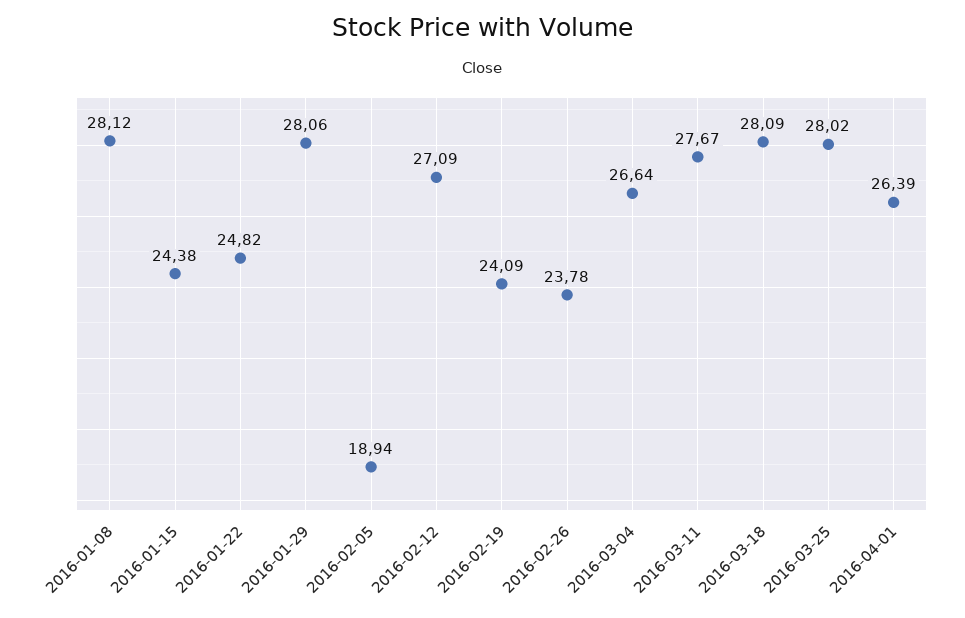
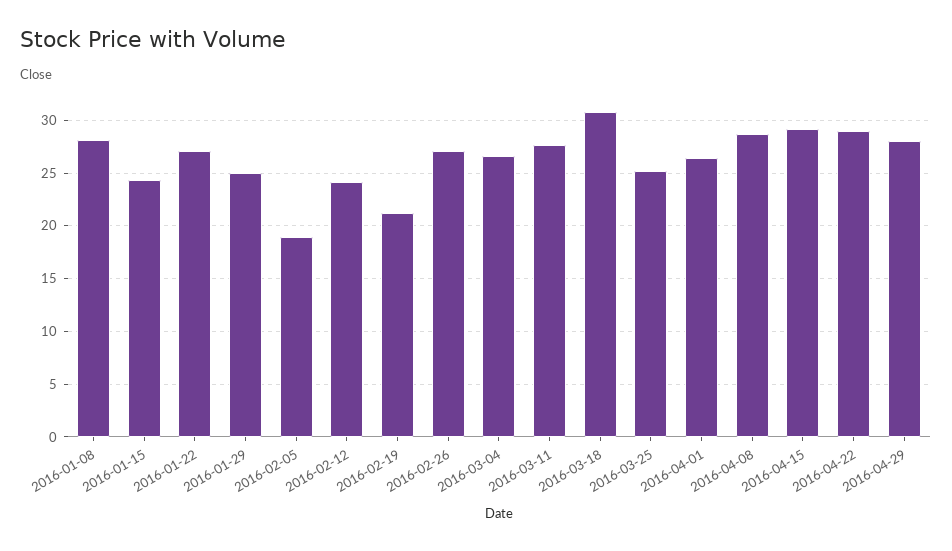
2016-01-22: 24.82 -> 27
2016-01-29: 28.06 -> 25
2016-02-12: 27.09 -> 24
2016-02-19: 24.09 -> 21
2016-02-26: 23.78 -> 27
2016-03-18: 28.09 -> 31
2016-03-25: 28.02 -> 25
2016-04-08: none -> 29
2016-04-15: none -> 29
2016-04-22: none -> 29
2016-04-29: none -> 28

